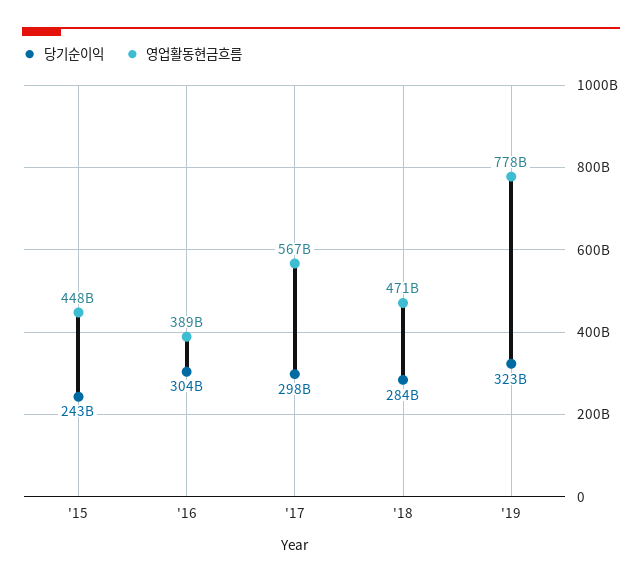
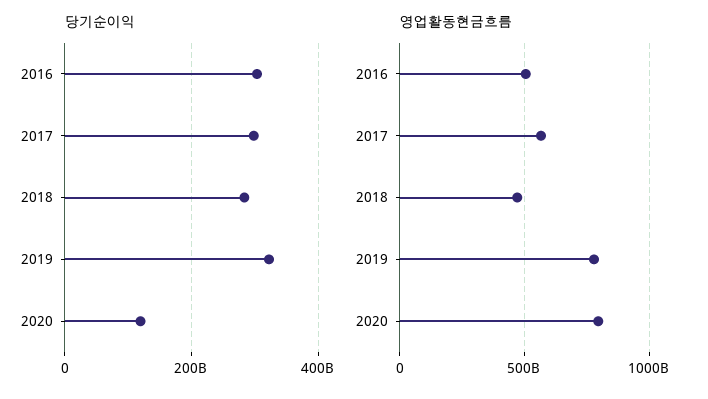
당기순이익, '15: 243000000000 -> none
영업활동현금흐름, '15: 448000000000 -> none
영업활동현금흐름, '16: 389000000000 -> 500000000000
당기순이익, 2020: none -> 120000000000
영업활동현금흐름, 2020: none -> 800000000000

